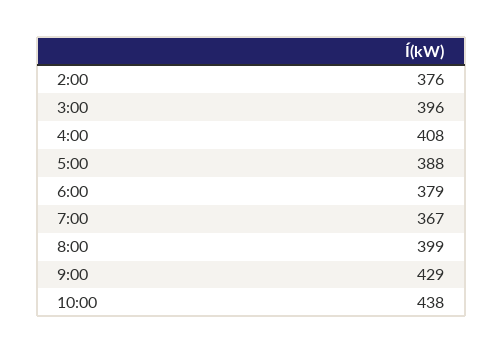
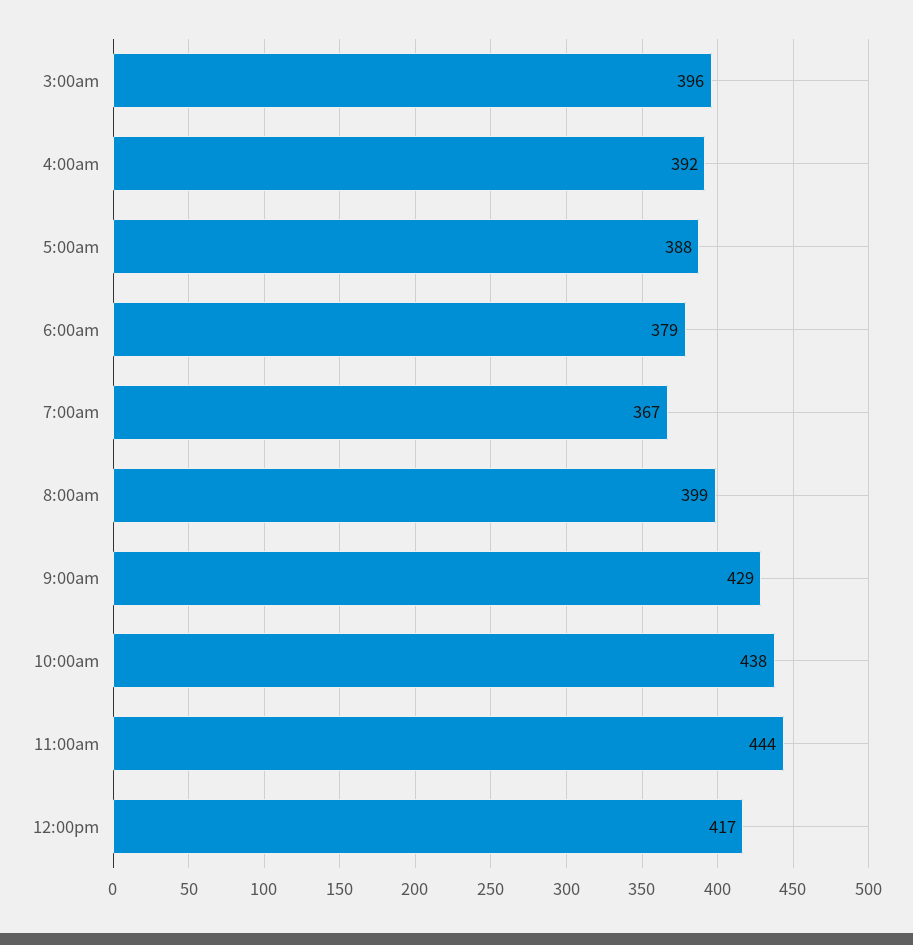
2:00: 376 -> none
4:00: 408 -> 392
11:00am: none -> 444
12:00pm: none -> 417

